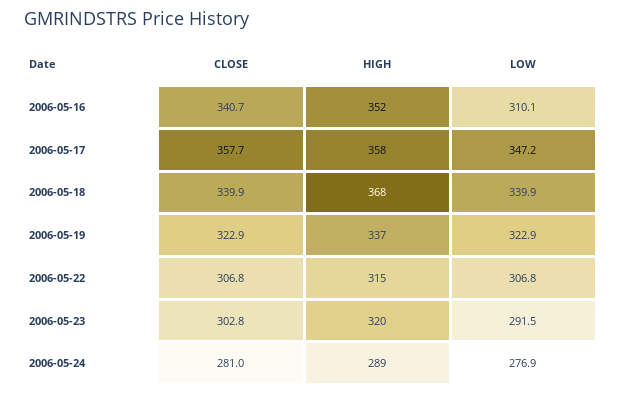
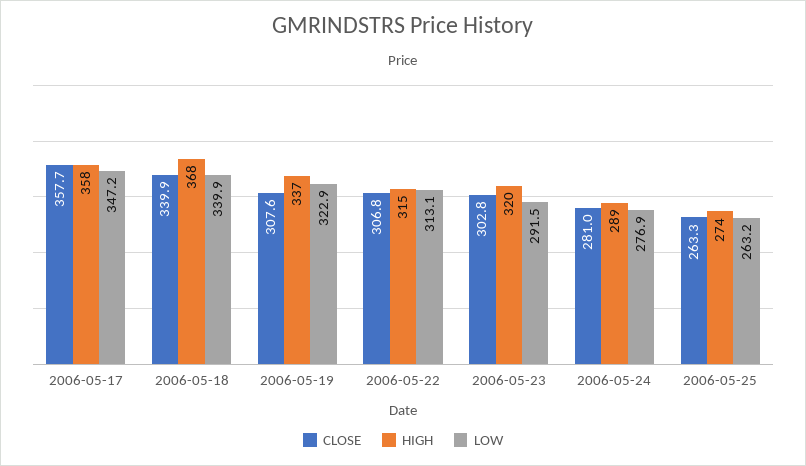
CLOSE, 2006-05-16: 340.7 -> none
HIGH, 2006-05-16: 352 -> none
LOW, 2006-05-16: 310.1 -> none
CLOSE, 2006-05-19: 322.9 -> 307.6
LOW, 2006-05-22: 306.8 -> 313.1
CLOSE, 2006-05-25: none -> 263.3
HIGH, 2006-05-25: none -> 274
LOW, 2006-05-25: none -> 263.2

